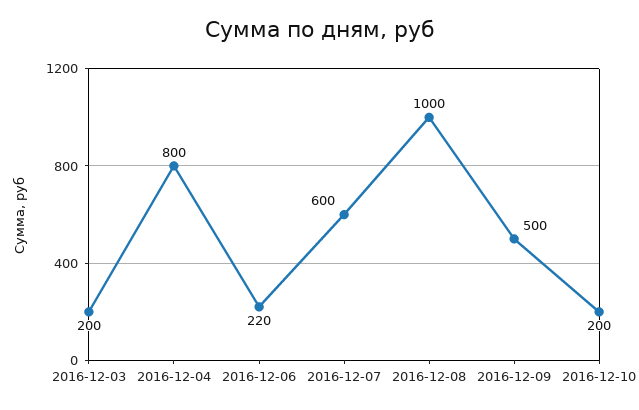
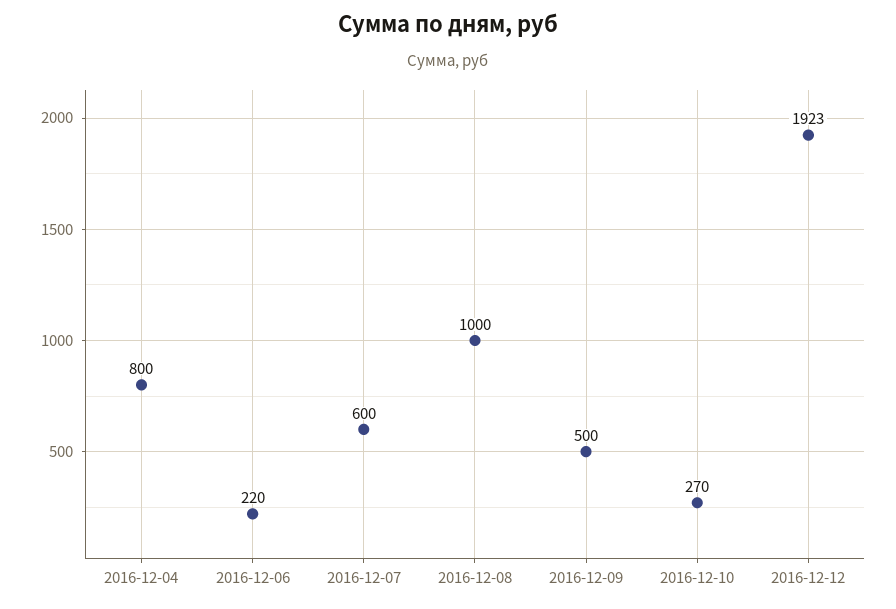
2016-12-03: 200 -> none
2016-12-10: 200 -> 270
2016-12-12: none -> 1923

